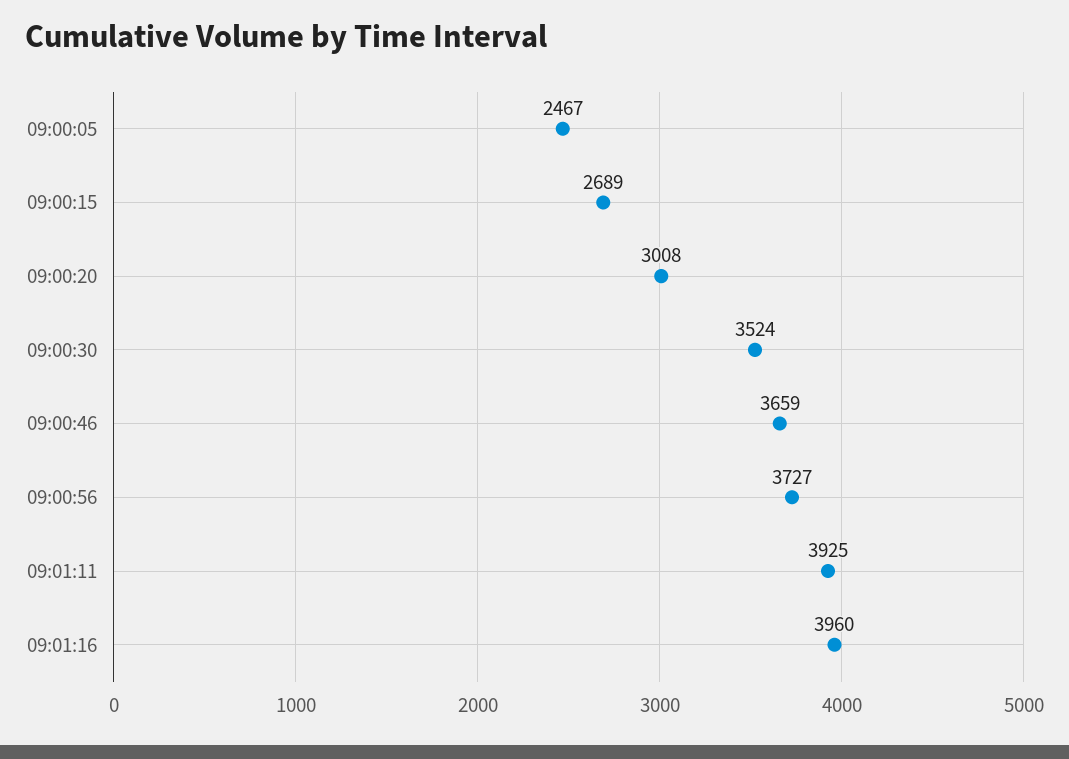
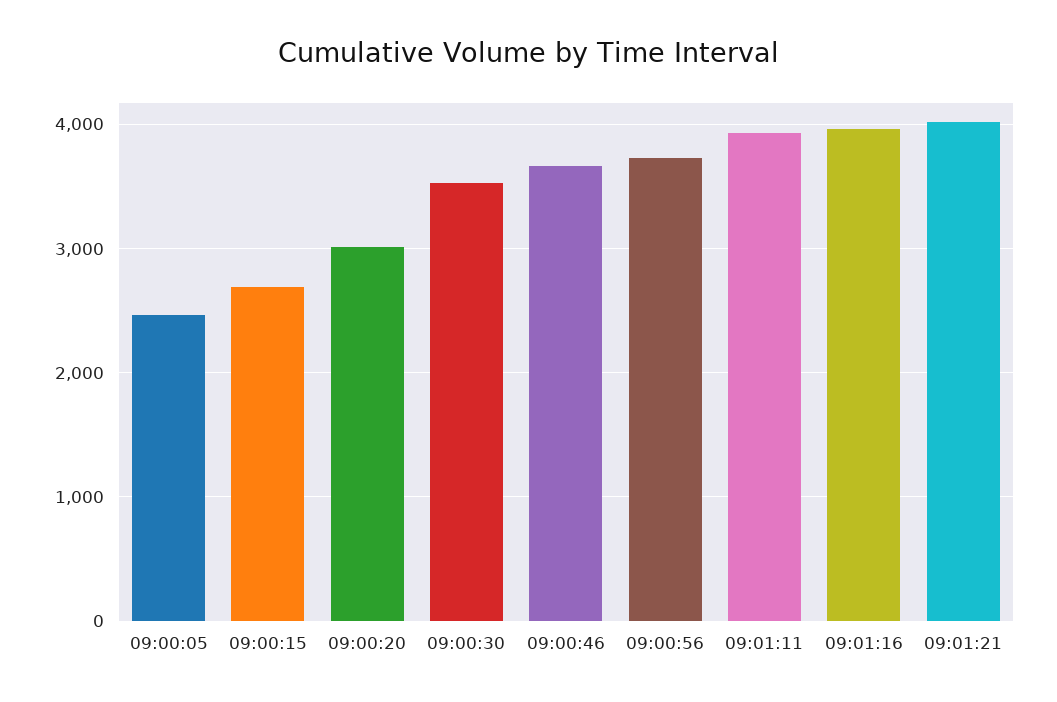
09:01:21: none -> 4000

